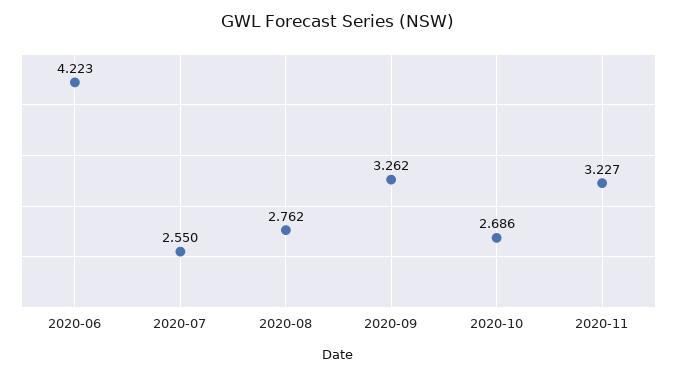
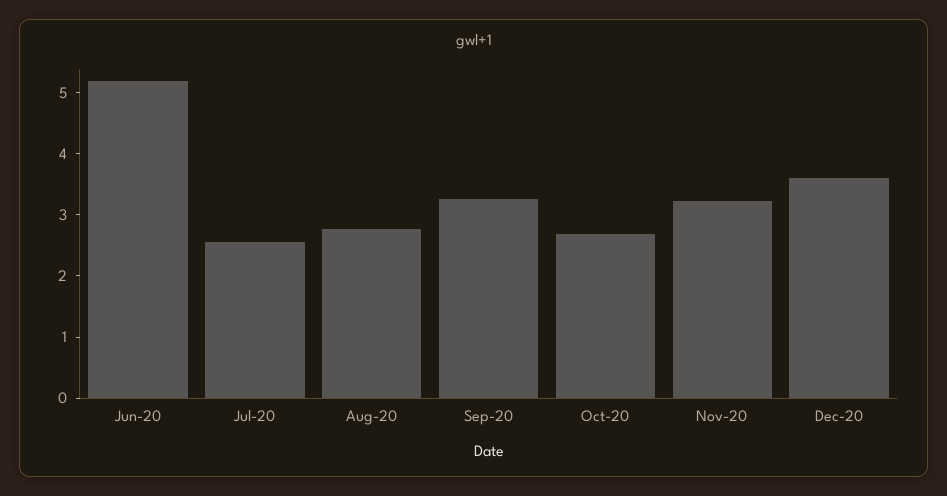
2020-06: 4.223 -> 5.2
Dec-20: none -> 3.6

